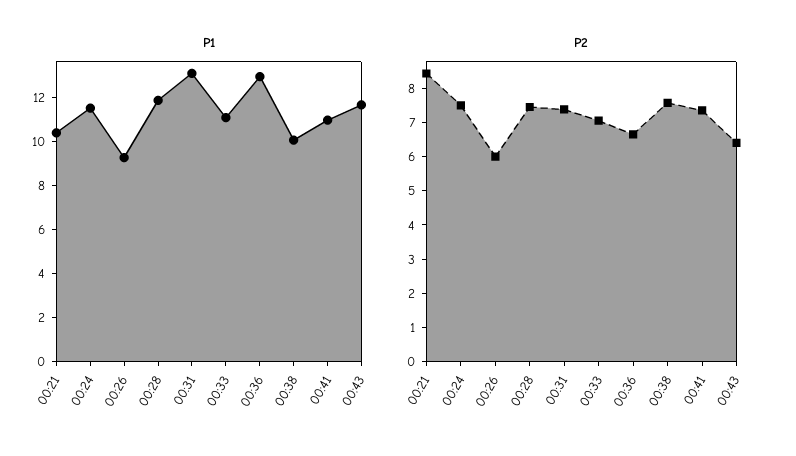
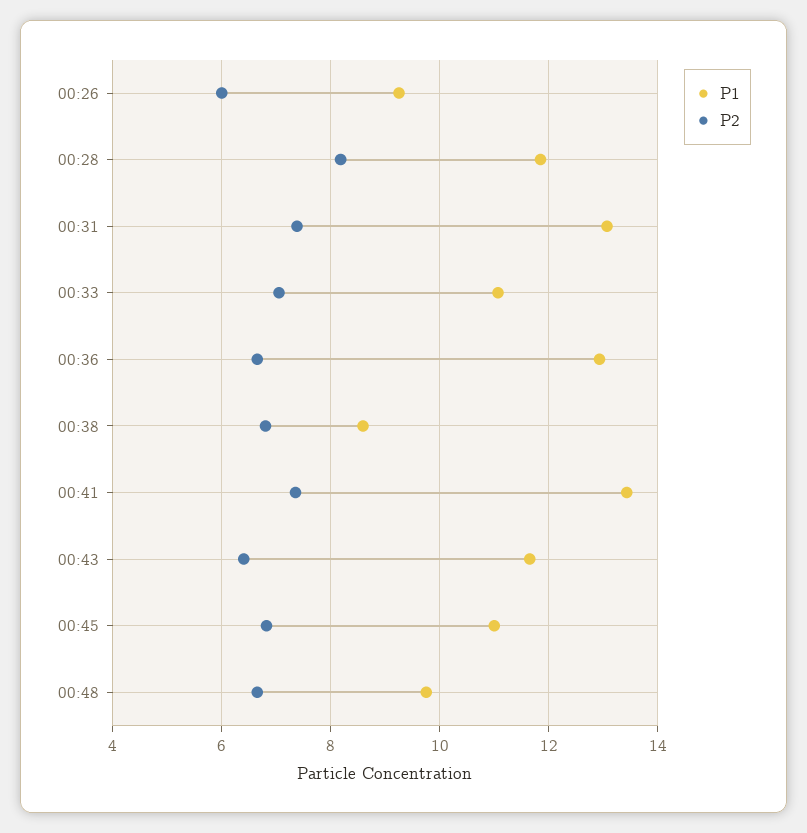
P1, 00:21: 10.5 -> none
P1, 00:24: 11.5 -> none
P1, 00:38: 10 -> 8.6
P1, 00:41: 11 -> 13.4
P2, 00:21: 8.5 -> none
P2, 00:24: 7.5 -> none
P2, 00:28: 7.5 -> 8.2
P2, 00:38: 7.5 -> 6.8
P1, 00:45: none -> 11
P2, 00:45: none -> 6.8
P1, 00:48: none -> 9.8
P2, 00:48: none -> 6.6

